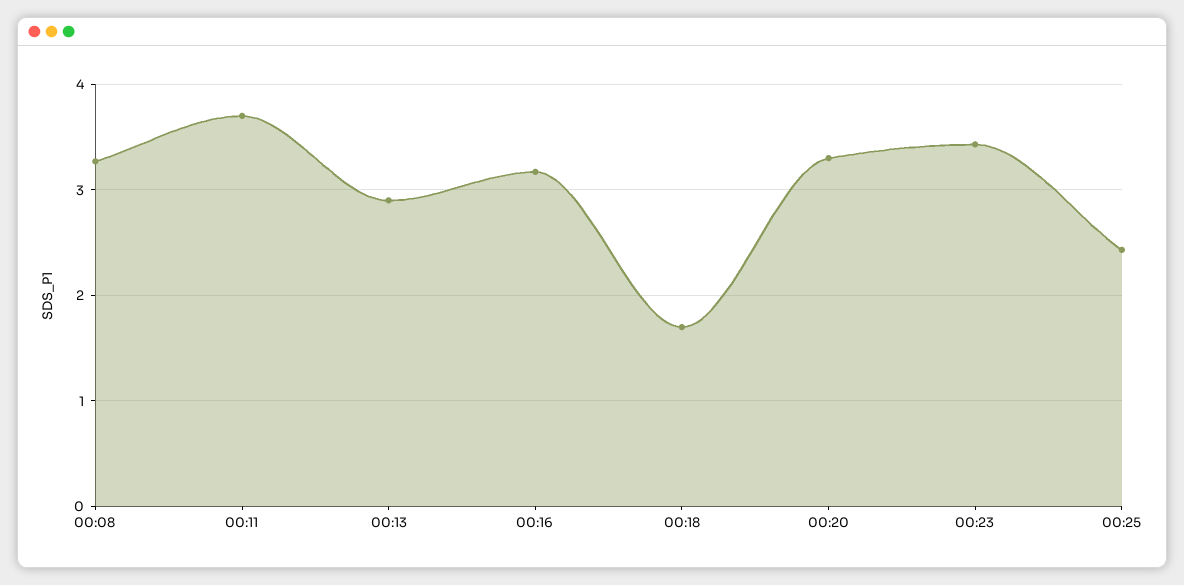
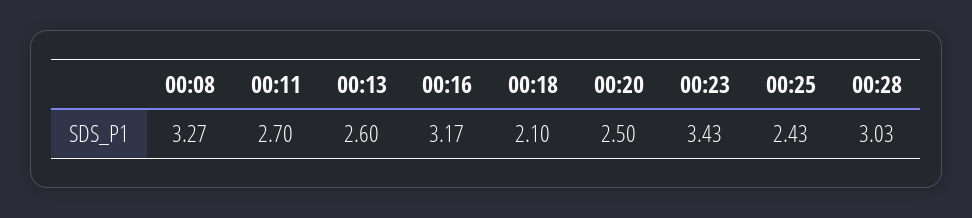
00:11: 3.7 -> 2.7
00:13: 2.9 -> 2.6
00:18: 1.7 -> 2.1
00:20: 3.3 -> 2.5
00:28: none -> 3.03

